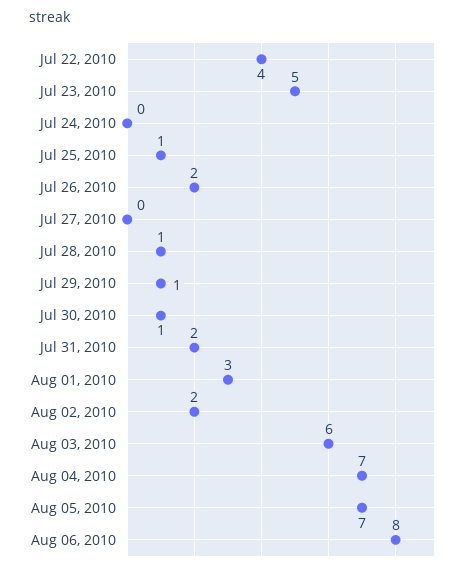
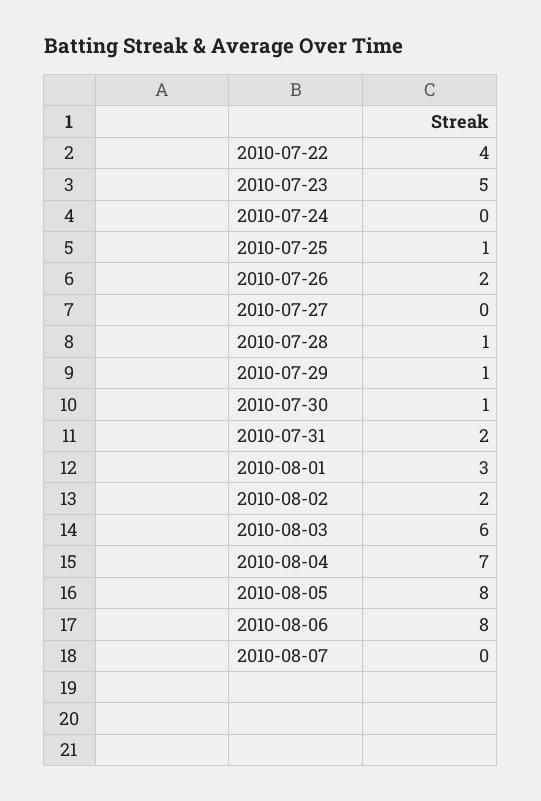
Aug 05, 2010: 7 -> 8
2010-08-07: none -> 0

